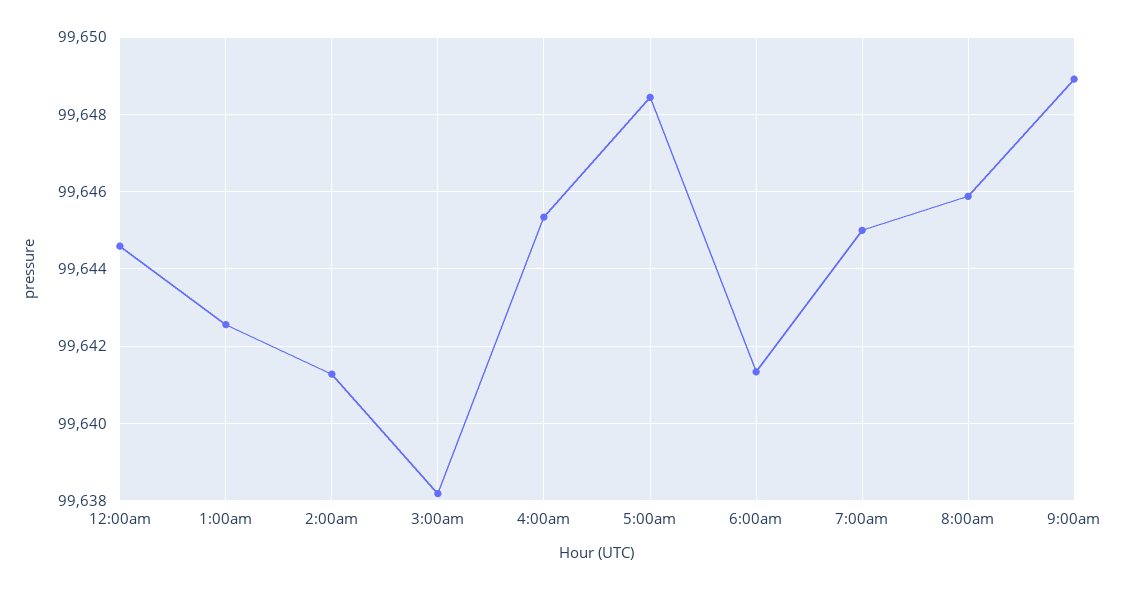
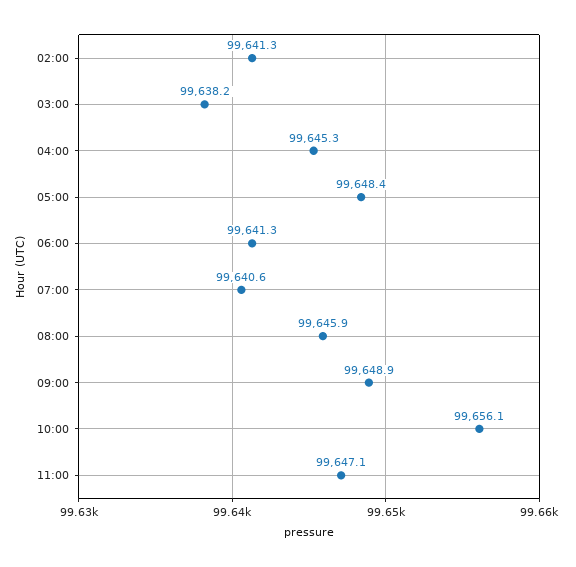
12:00am: 99644.6 -> none
1:00am: 99642.6 -> none
7:00am: 99645 -> 99640.6
10:00: none -> 99656.1
11:00: none -> 99647.1

